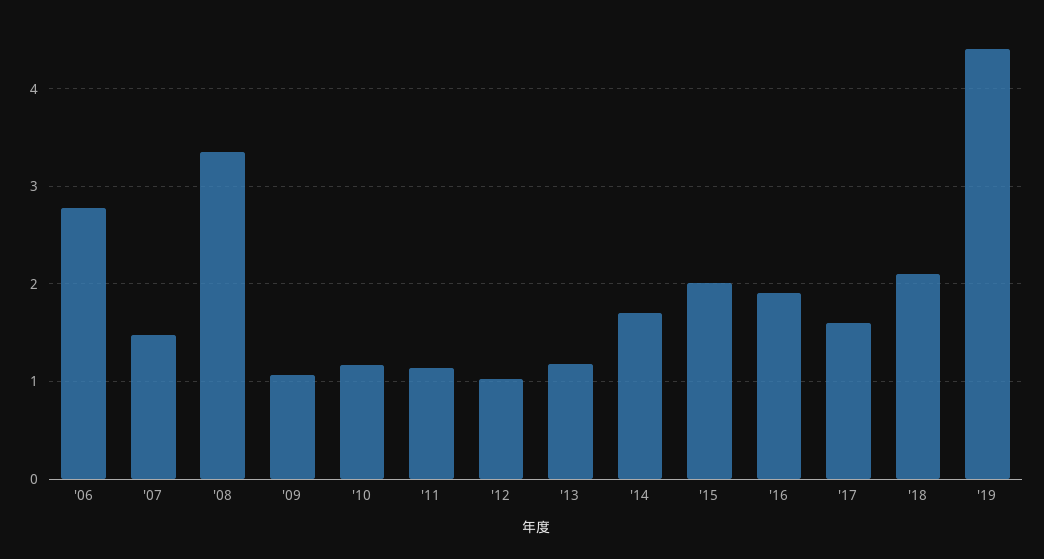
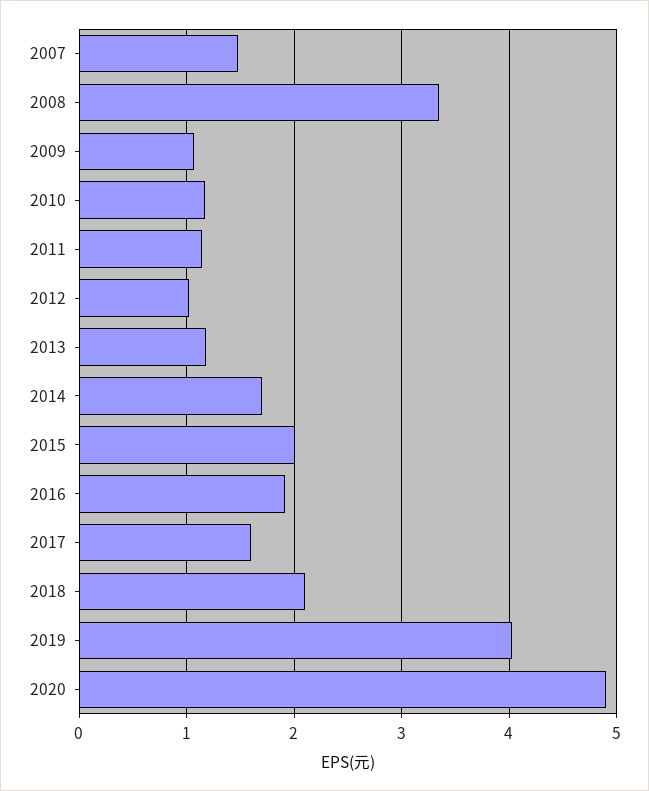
'06: 2.8 -> none
'19: 4.4 -> 4
2020: none -> 4.9

